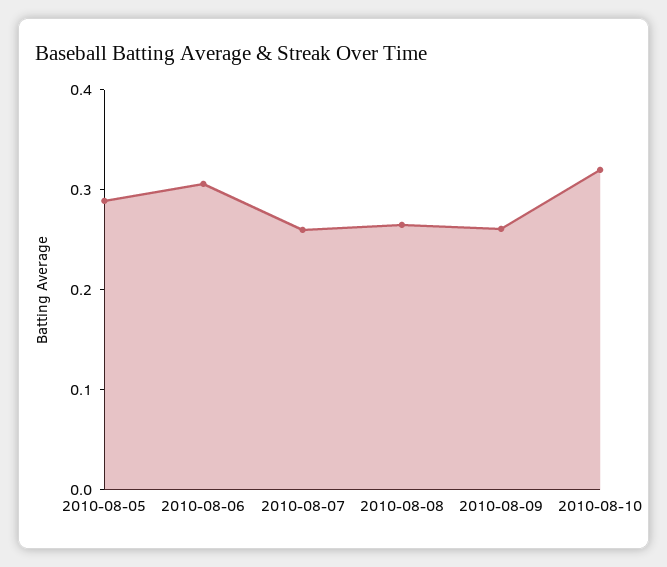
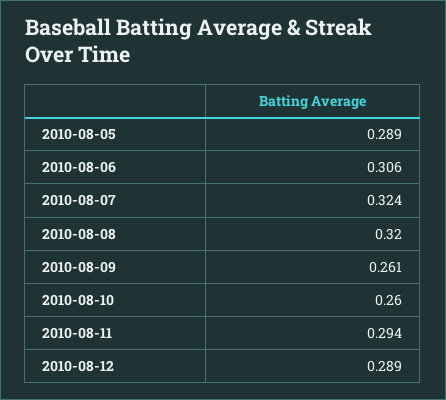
2010-08-07: 0.26 -> 0.324
2010-08-08: 0.26 -> 0.32
2010-08-10: 0.32 -> 0.26
2010-08-11: none -> 0.294
2010-08-12: none -> 0.289

